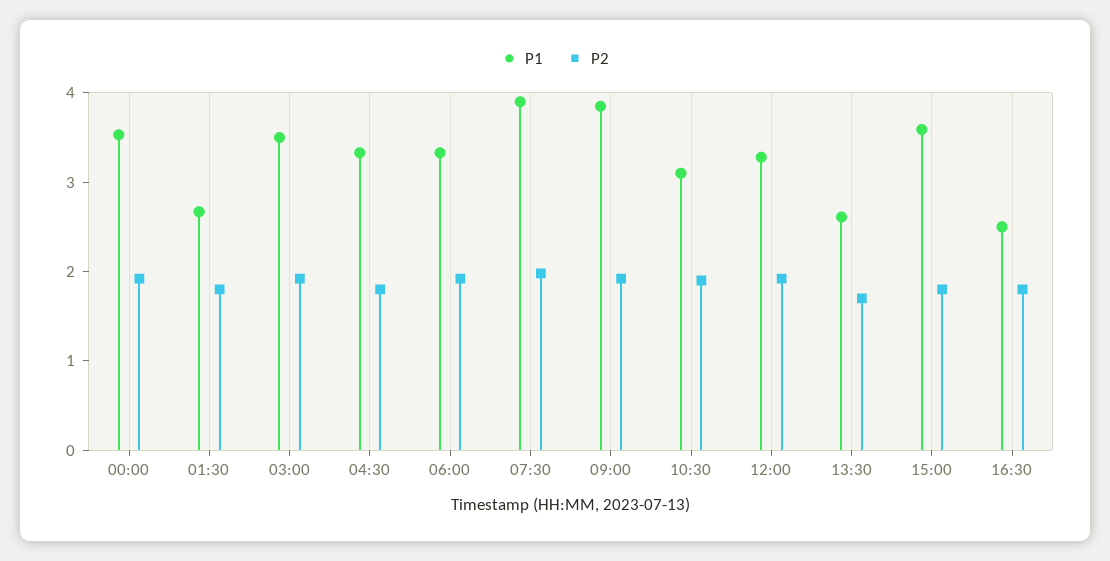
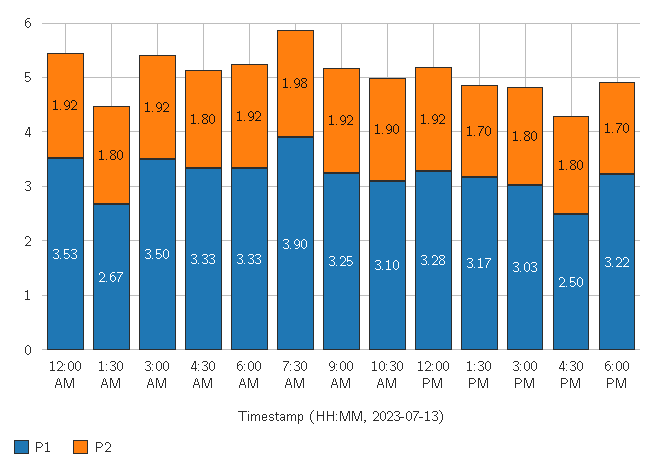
P1, 09:00: 3.8 -> 3.25
P1, 13:30: 2.6 -> 3.17
P1, 15:00: 3.6 -> 3.03
P1, 6:00 PM: none -> 3.22
P2, 6:00 PM: none -> 1.7

